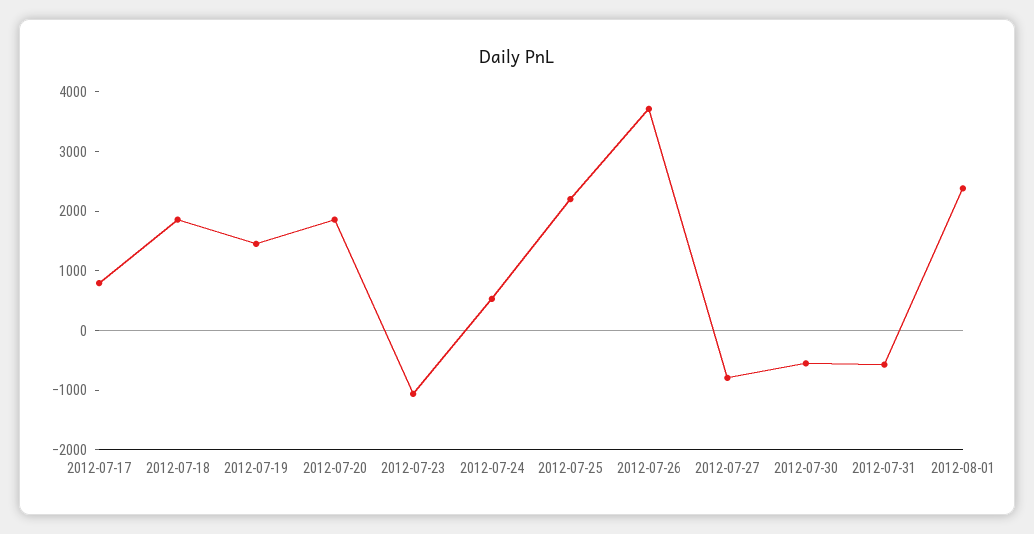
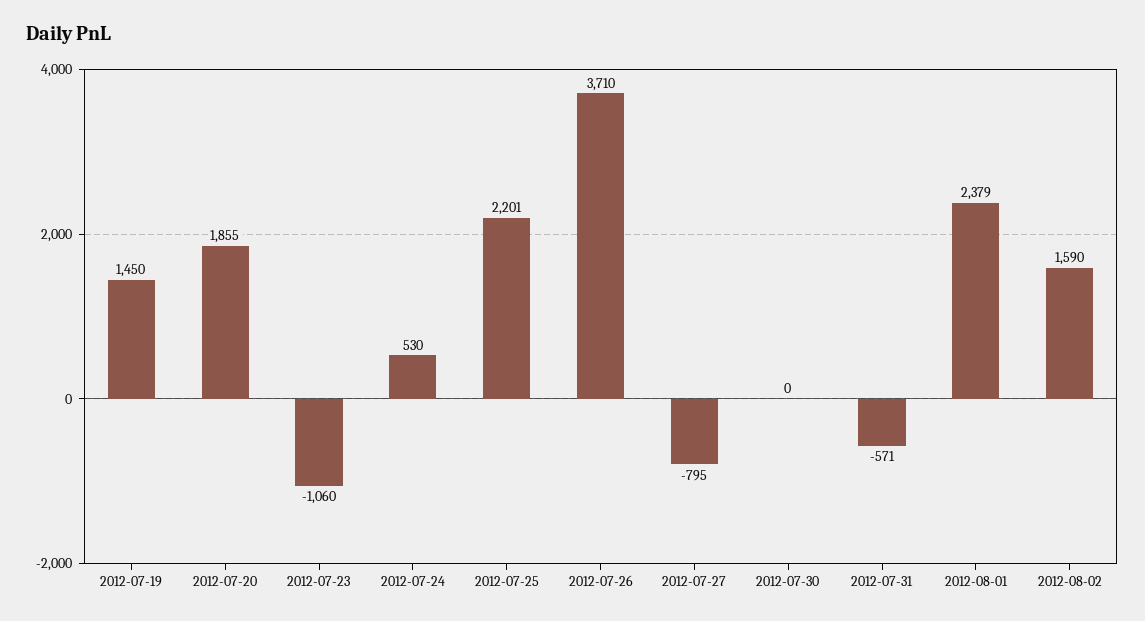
2012-07-17: 800 -> none
2012-07-18: 1800 -> none
2012-07-30: -600 -> 0
2012-08-02: none -> 1590

